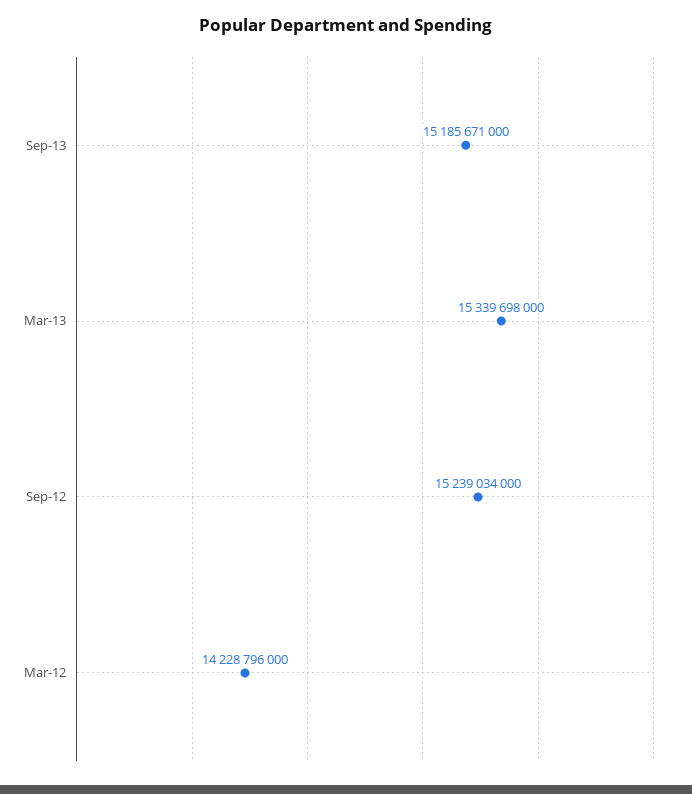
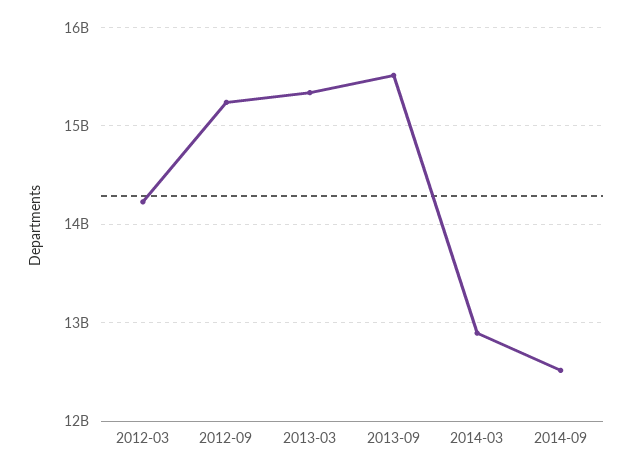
Sep-13: 15185671000 -> 15500000000
2014-03: none -> 12900000000
2014-09: none -> 12500000000

